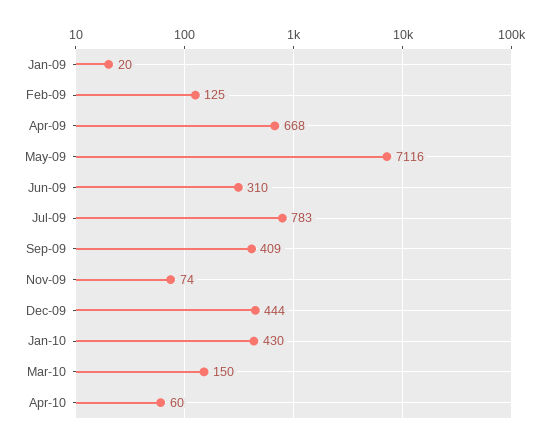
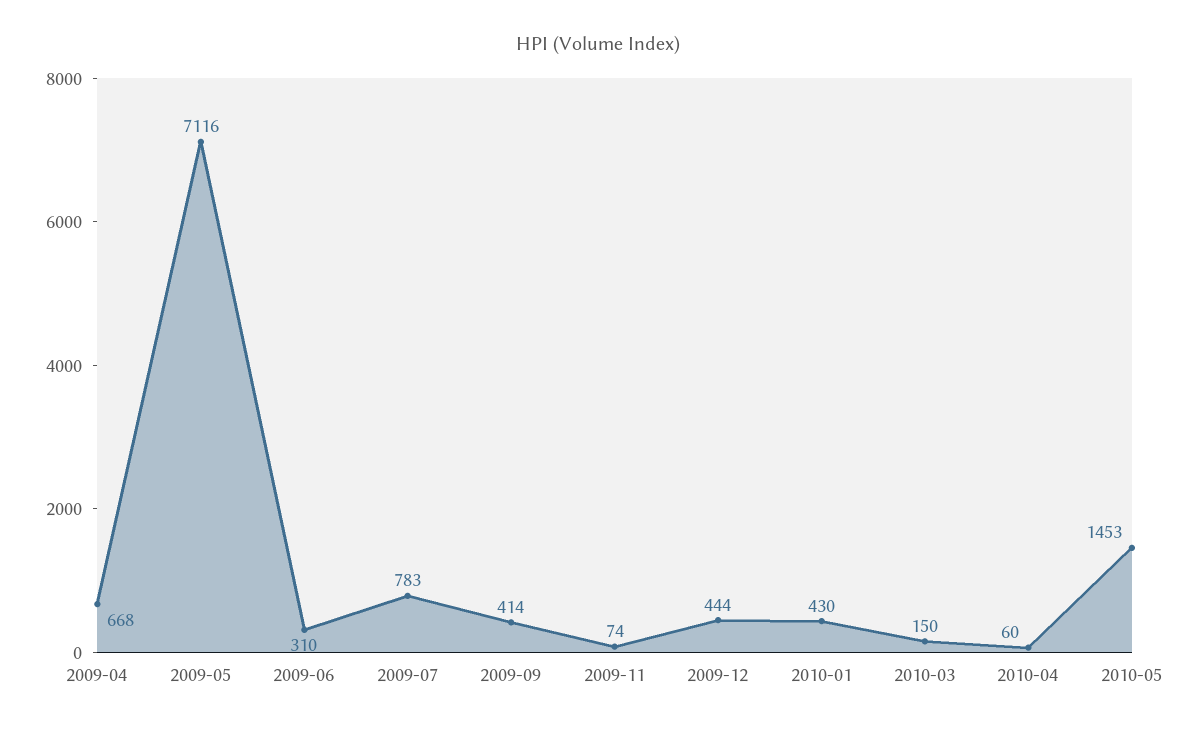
Jan-09: 20 -> none
Feb-09: 125 -> none
Sep-09: 409 -> 414
2010-05: none -> 1453

